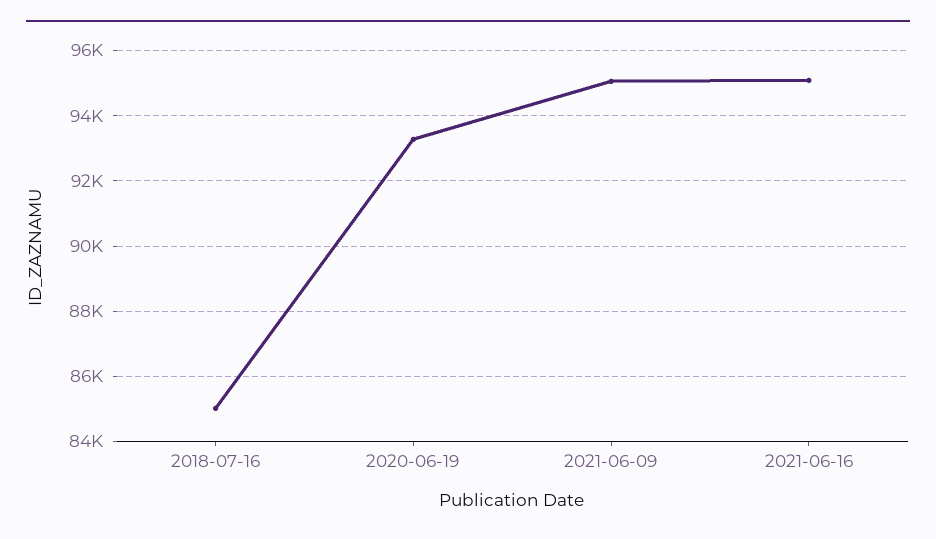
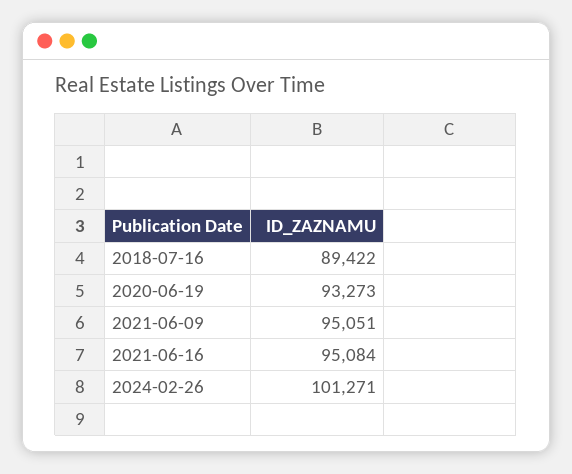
2018-07-16: 85000 -> 89422
2024-02-26: none -> 101271

